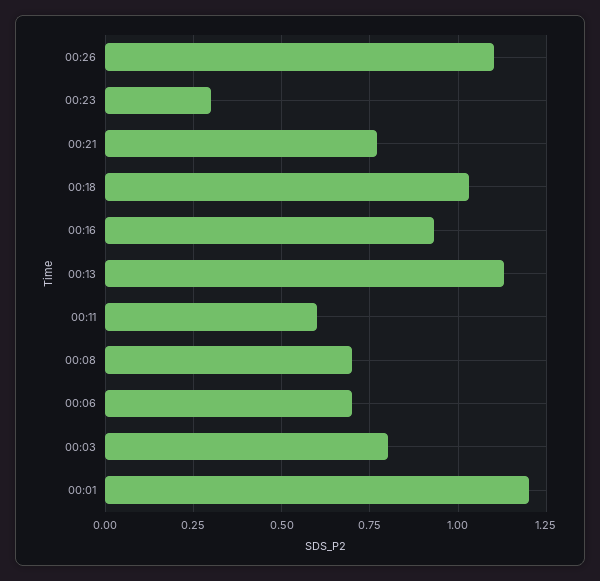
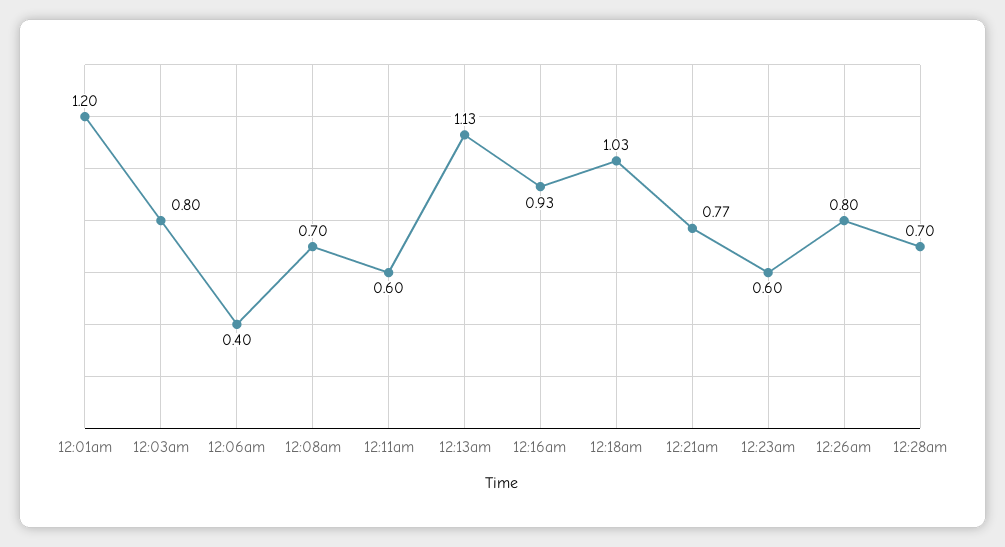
00:26: 1.1 -> 0.8
00:23: 0.3 -> 0.6
00:06: 0.7 -> 0.4
12:28am: none -> 0.7

